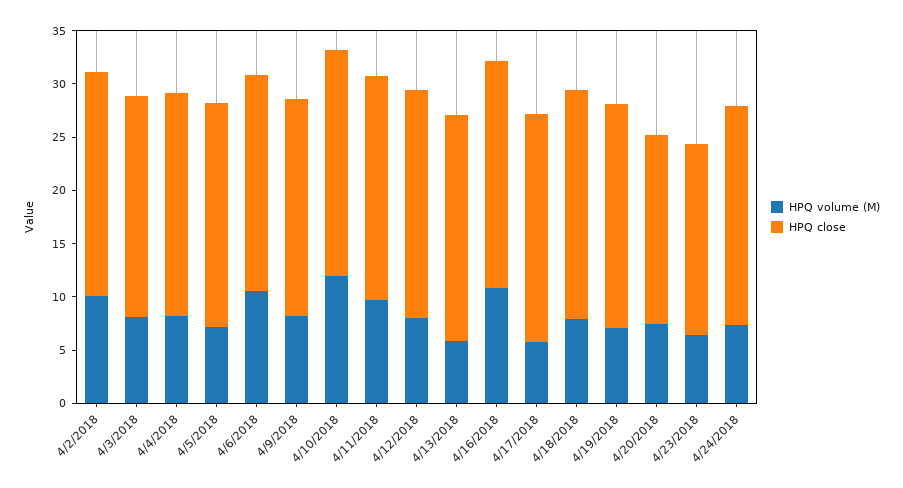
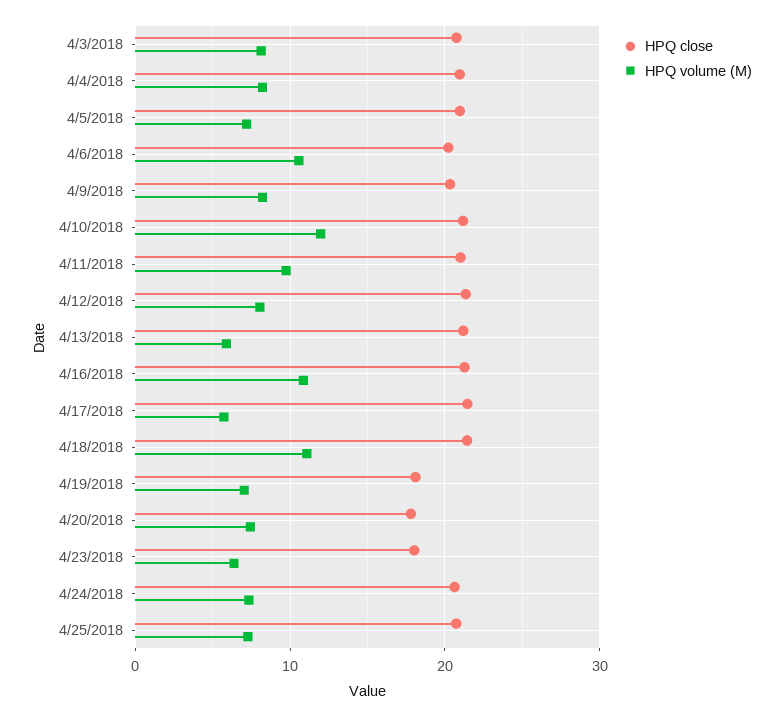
HPQ volume (M), 4/2/2018: 10 -> none
HPQ close, 4/2/2018: 21 -> none
HPQ volume (M), 4/18/2018: 8 -> 11
HPQ close, 4/19/2018: 21 -> 18
HPQ close, 4/25/2018: none -> 21
HPQ volume (M), 4/25/2018: none -> 7

